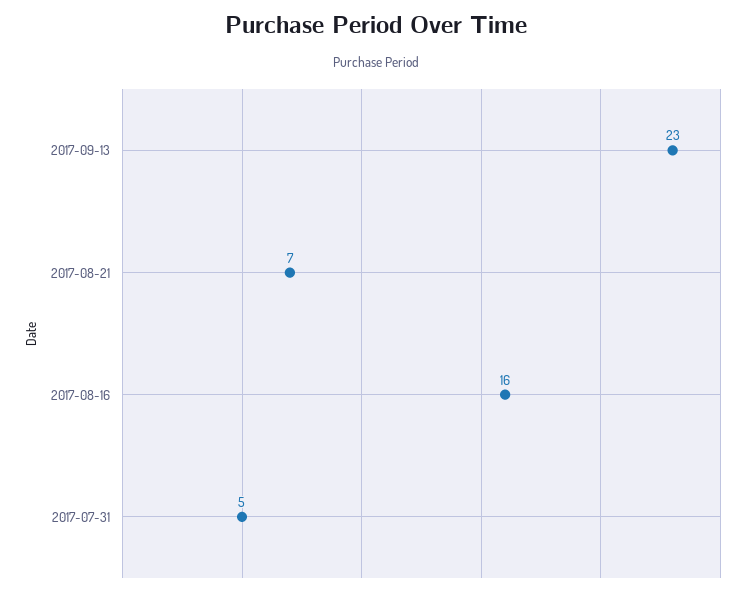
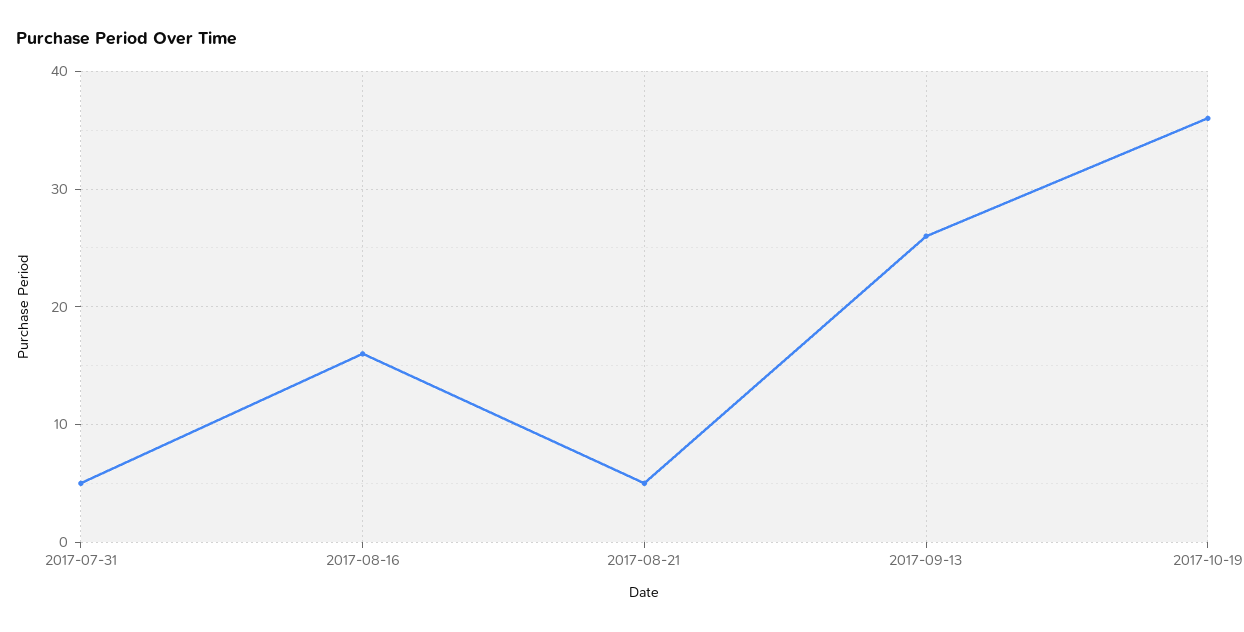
2017-09-13: 23 -> 26
2017-08-21: 7 -> 5
2017-10-19: none -> 36

